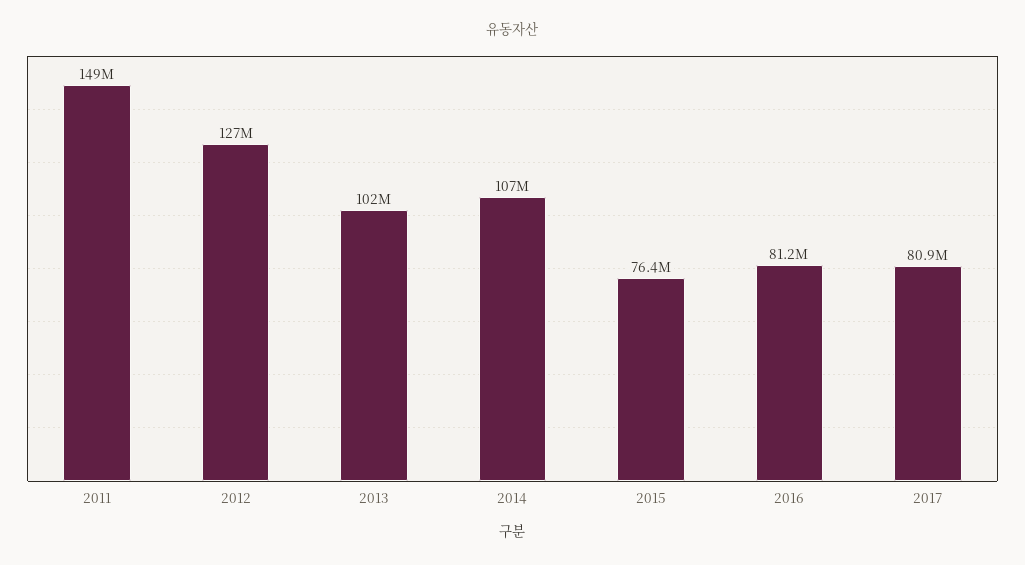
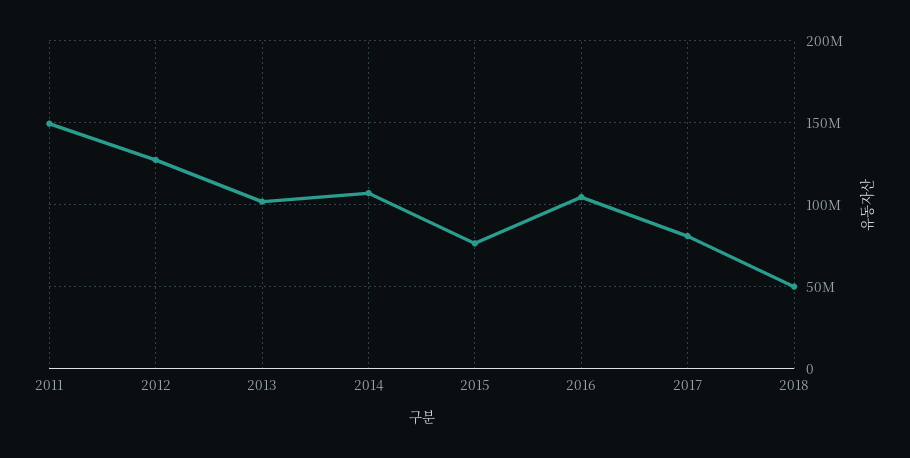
2016: 81200000 -> 105000000
2018: none -> 50000000

